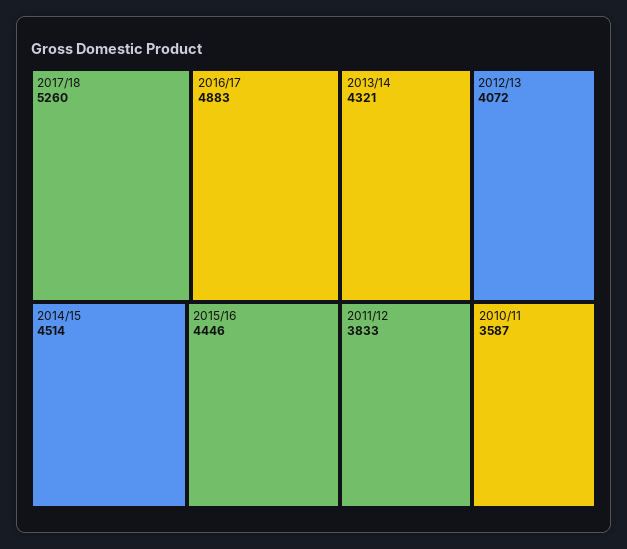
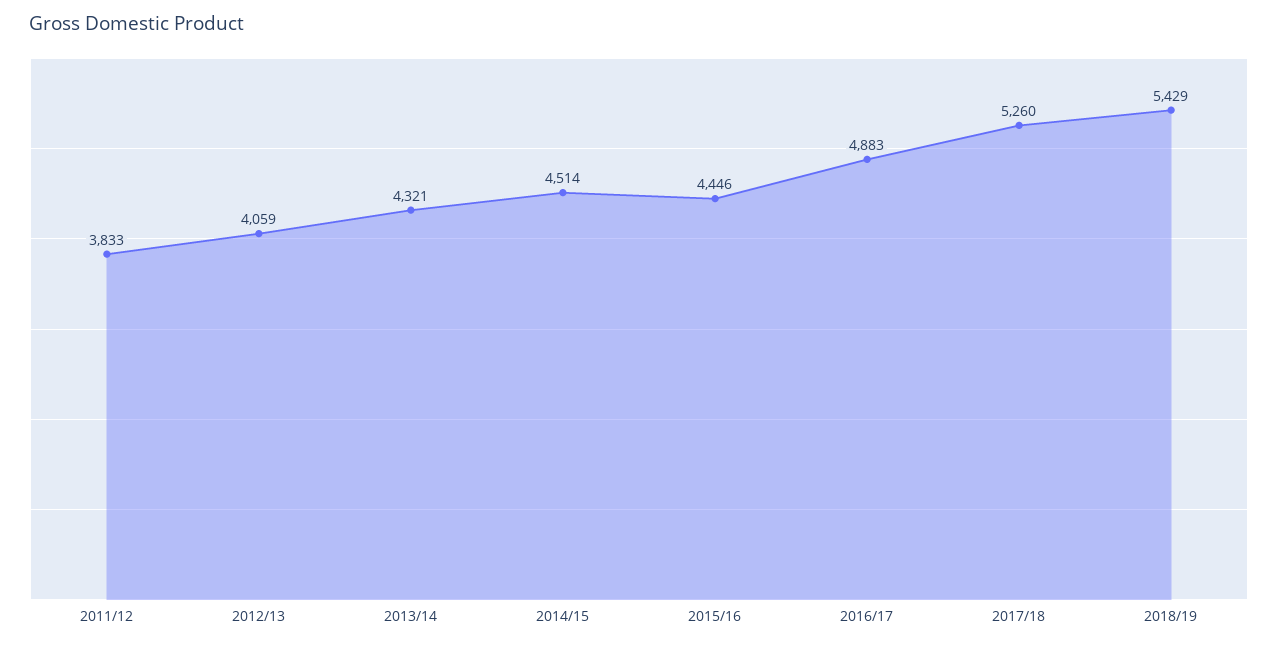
2012/13: 4072 -> 4059
2010/11: 3587 -> none
2018/19: none -> 5429

